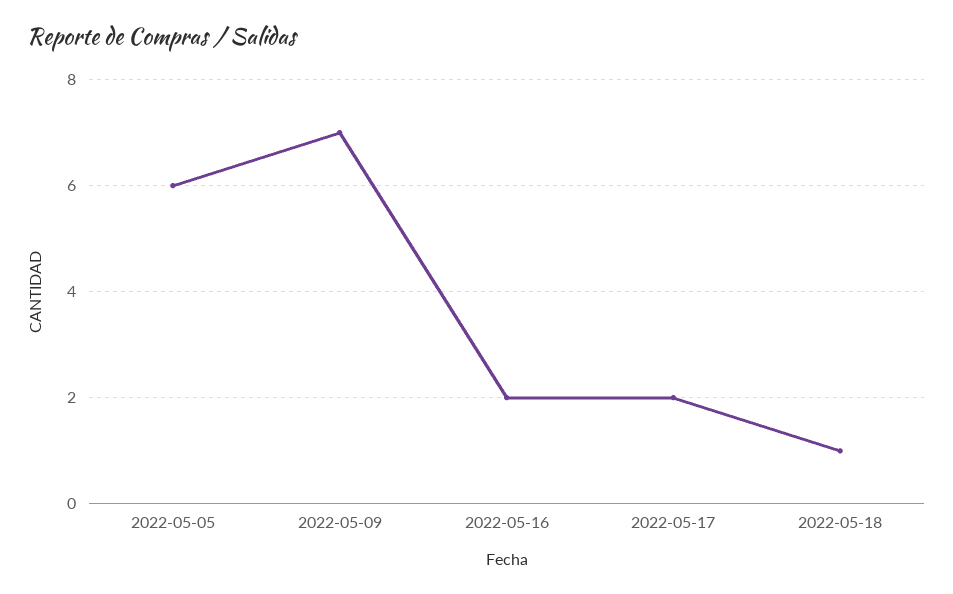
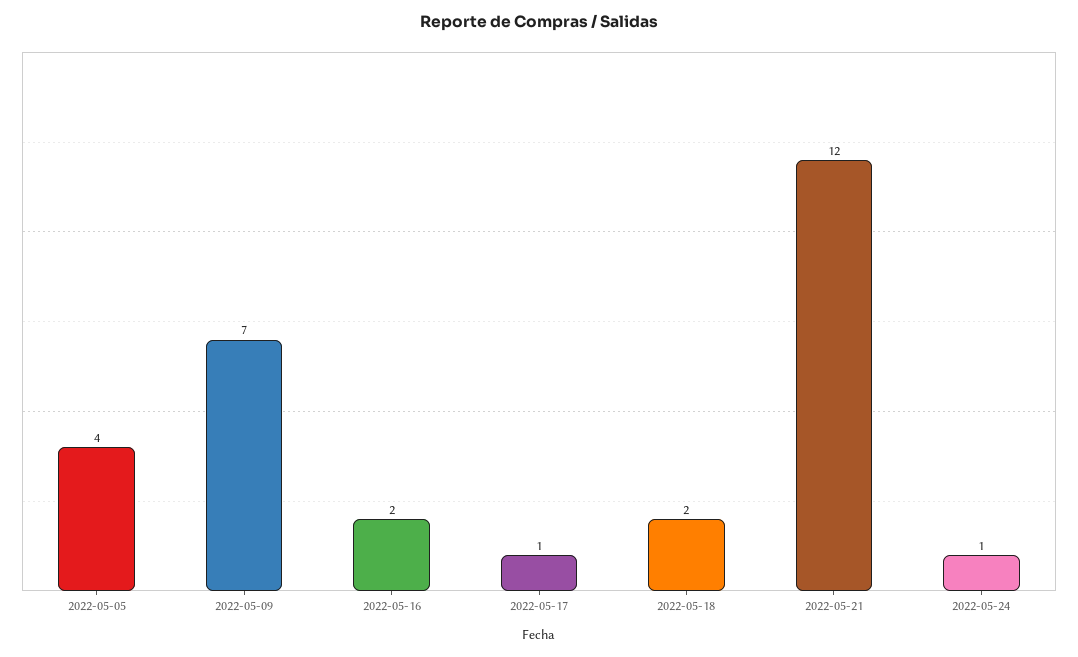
2022-05-05: 6 -> 4
2022-05-17: 2 -> 1
2022-05-18: 1 -> 2
2022-05-21: none -> 12
2022-05-24: none -> 1

